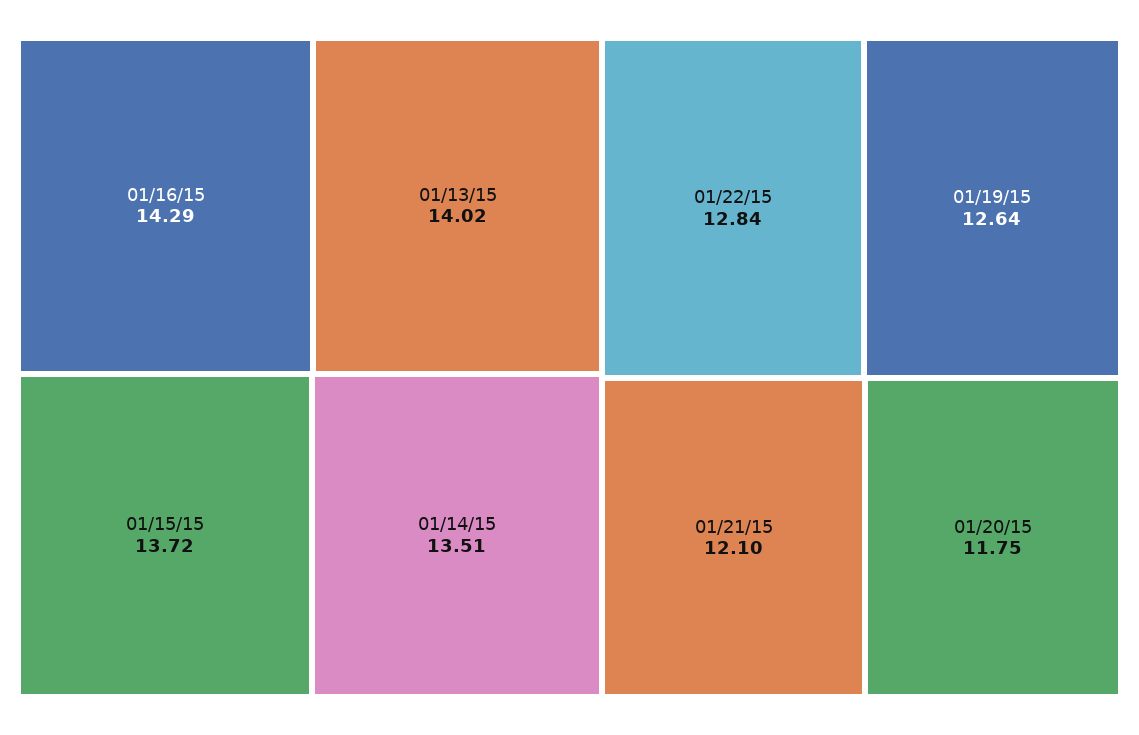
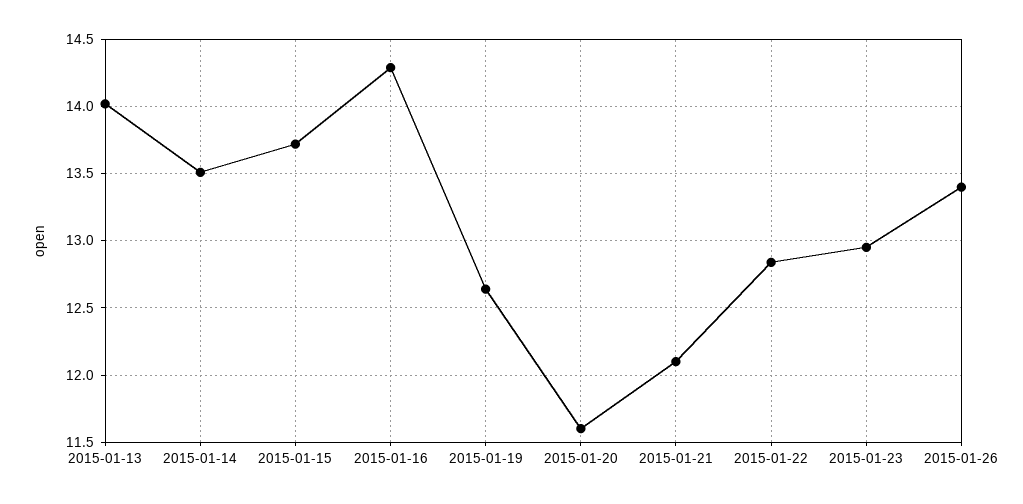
01/20/15: 11.75 -> 11.6
2015-01-23: none -> 12.95
2015-01-26: none -> 13.4

